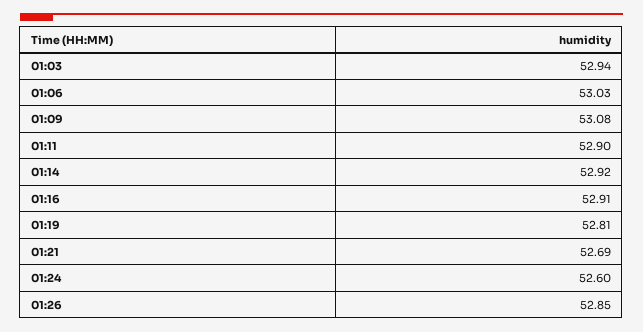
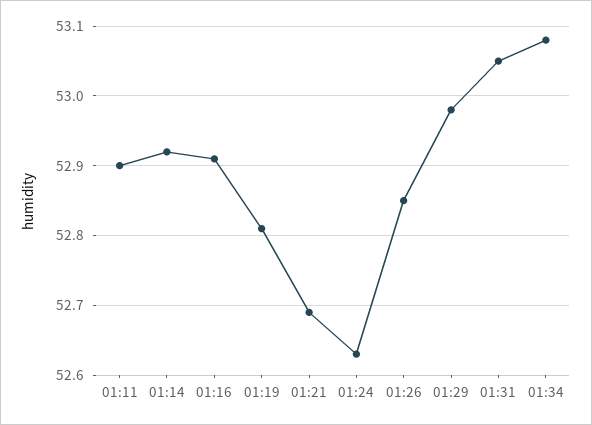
01:03: 52.94 -> none
01:06: 53.03 -> none
01:09: 53.08 -> none
01:24: 52.6 -> 52.63
01:29: none -> 52.98
01:31: none -> 53.05
01:34: none -> 53.08

